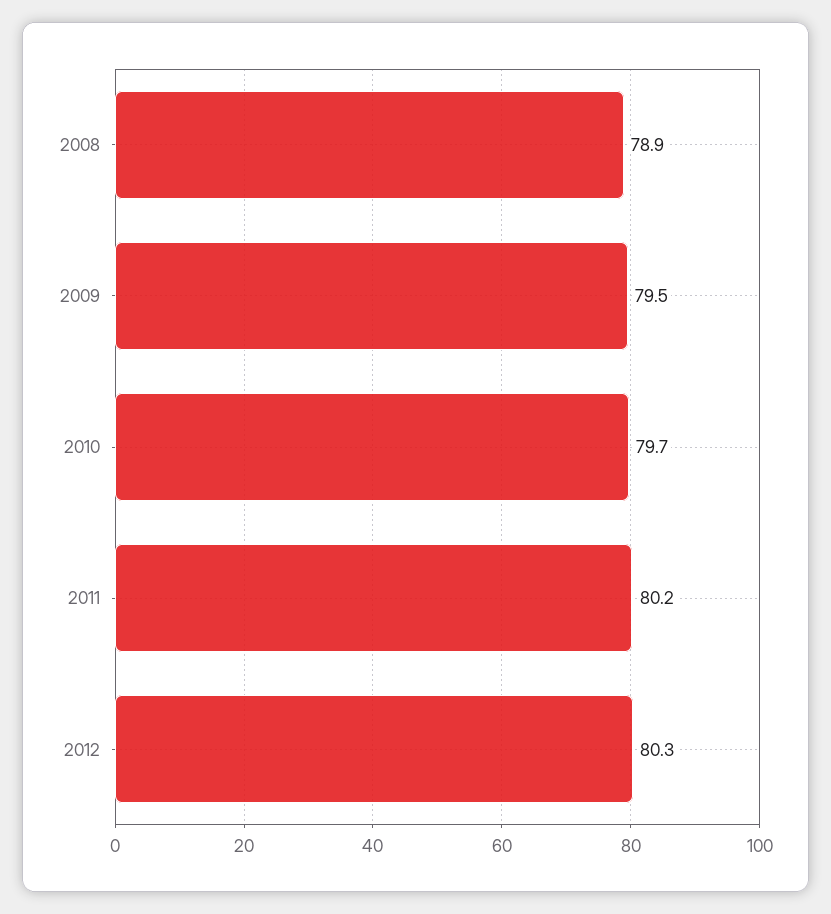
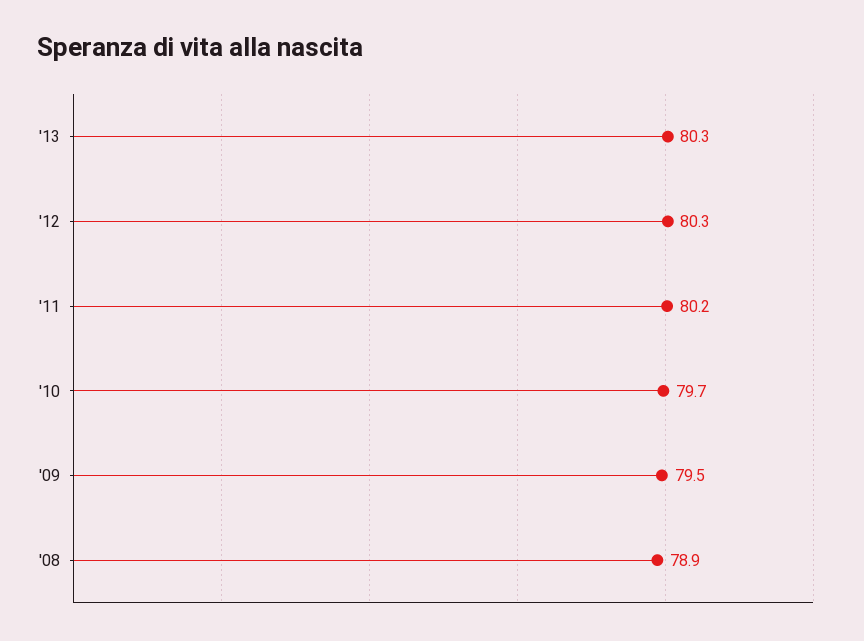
'13: none -> 80.3

